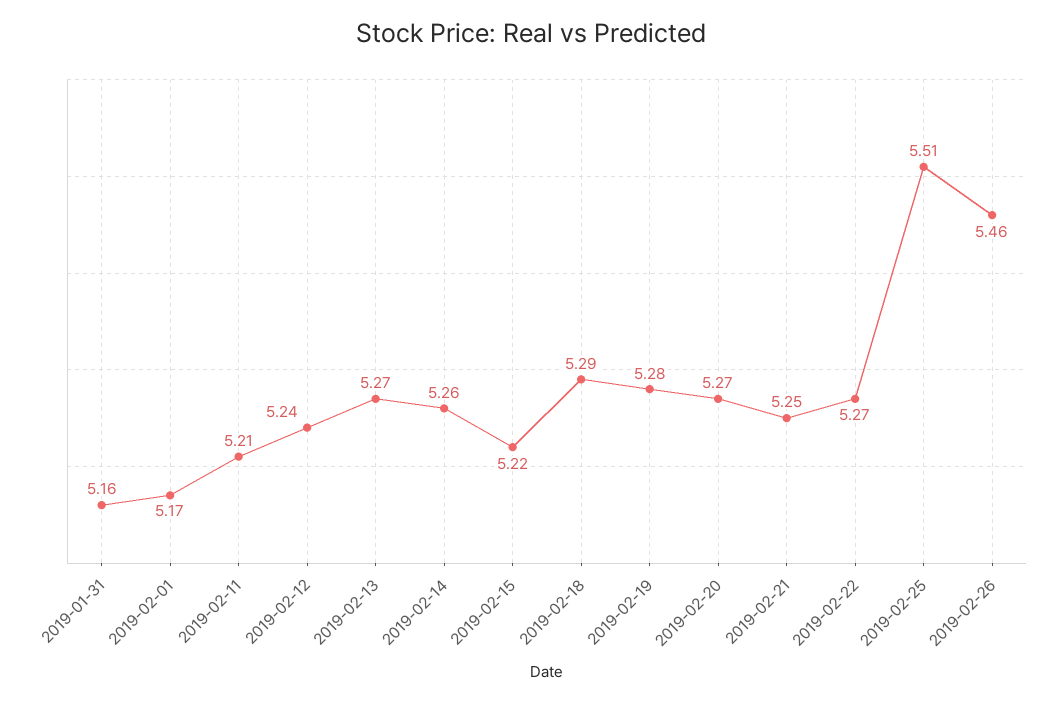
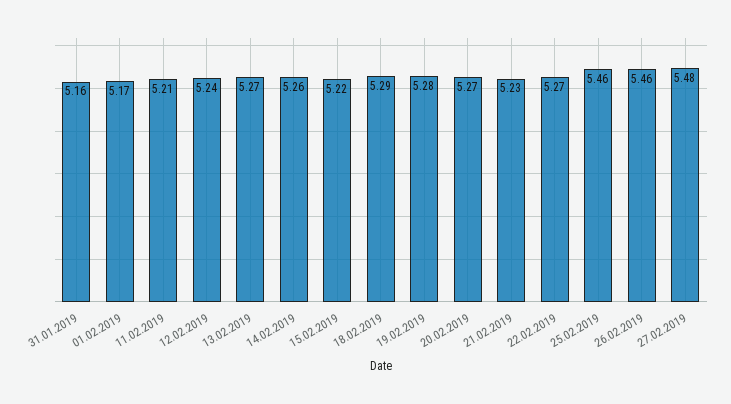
2019-02-21: 5.25 -> 5.23
2019-02-25: 5.51 -> 5.46
27.02.2019: none -> 5.48

